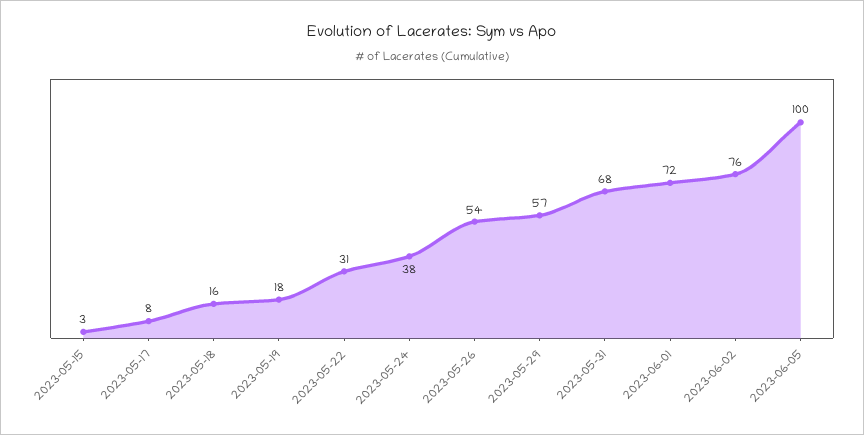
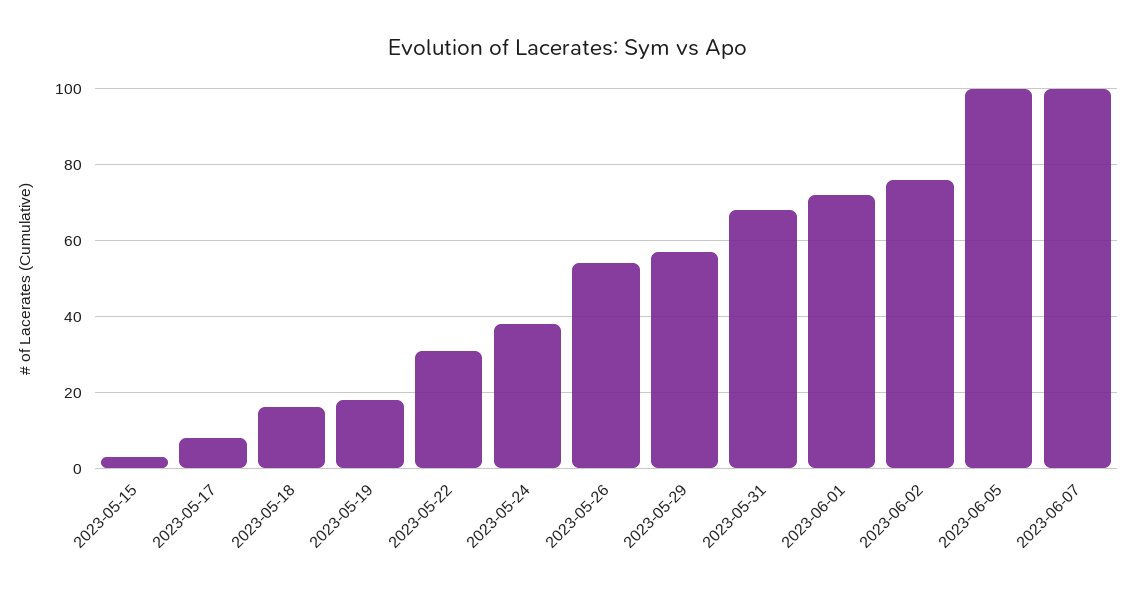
2023-06-07: none -> 100

